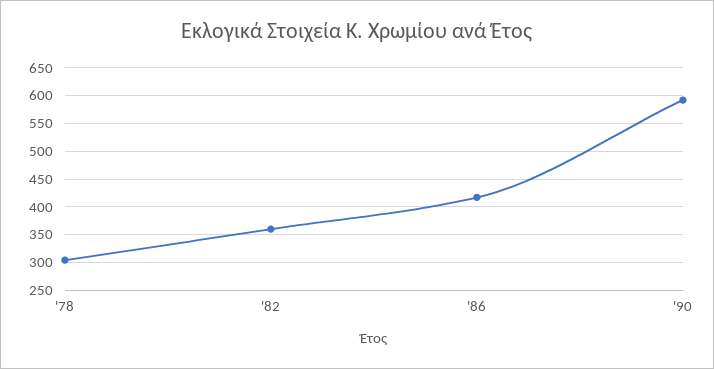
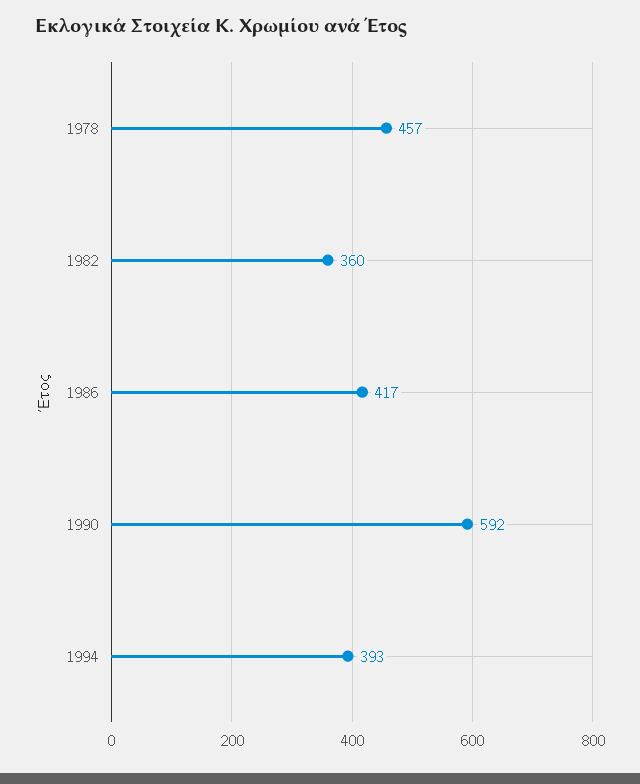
'78: 300 -> 457
1994: none -> 393

